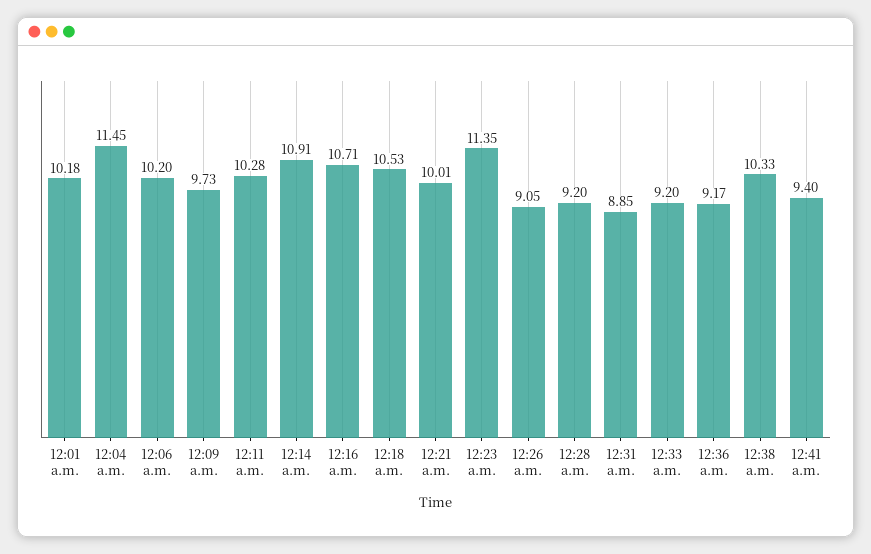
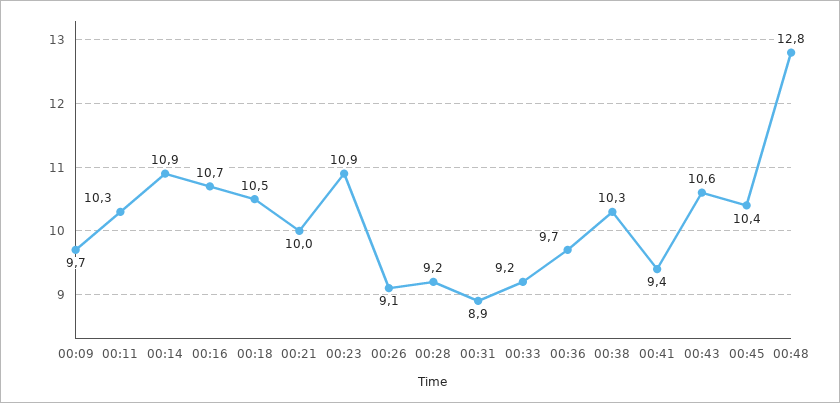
12:01 a.m.: 10.18 -> none
12:04 a.m.: 11.45 -> none
12:06 a.m.: 10.2 -> none
12:23 a.m.: 11.35 -> 10.9
12:36 a.m.: 9.17 -> 9.7
00:43: none -> 10.6
00:45: none -> 10.4
00:48: none -> 12.8

